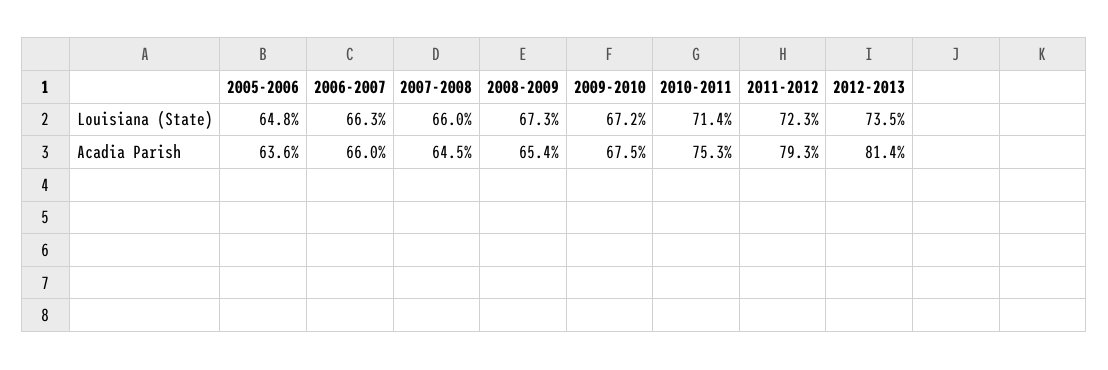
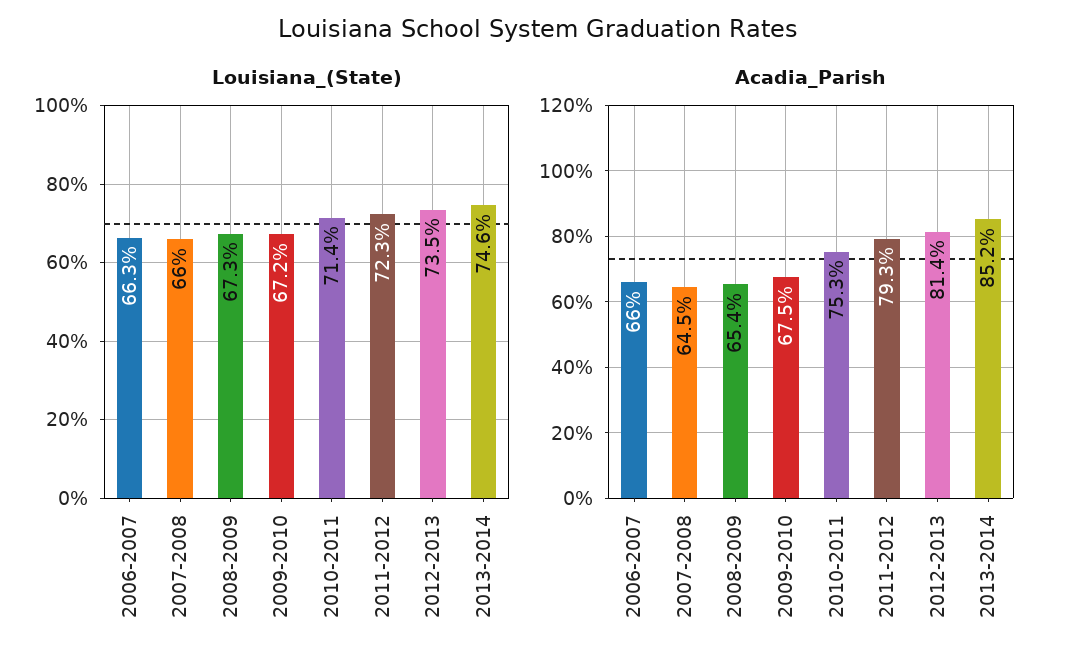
Louisiana (State), 2005-2006: 64.8 -> none
Acadia Parish, 2005-2006: 63.6 -> none
Louisiana (State), 2013-2014: none -> 74.6
Acadia Parish, 2013-2014: none -> 85.2

